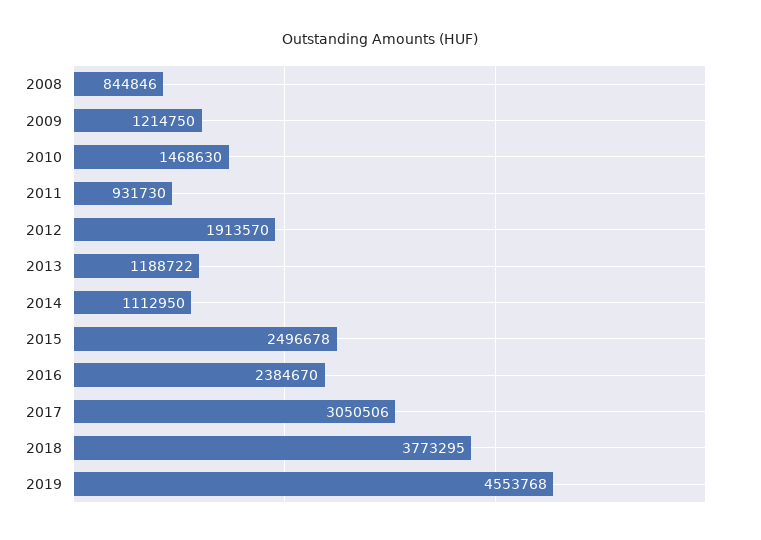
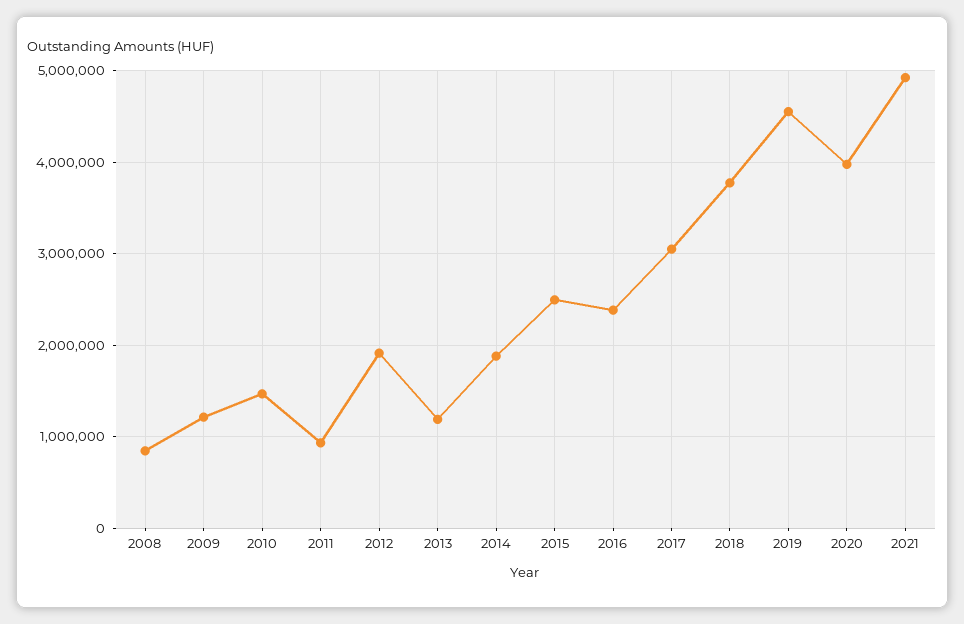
2014: 1112950 -> 1900000
2020: none -> 4000000
2021: none -> 4900000

